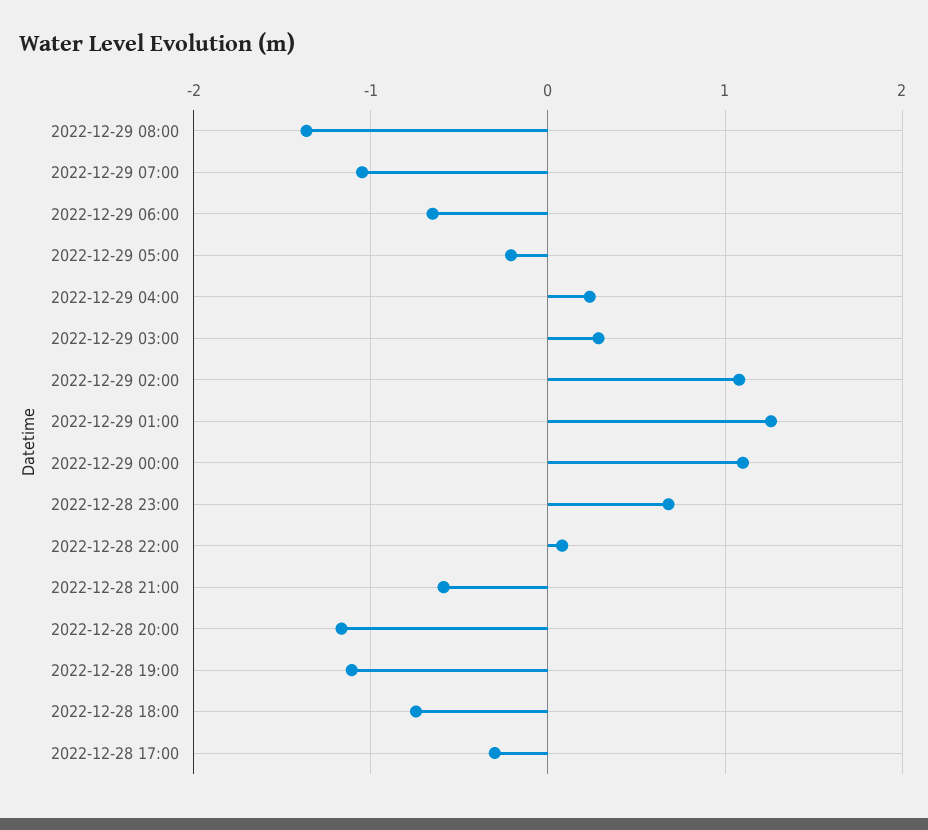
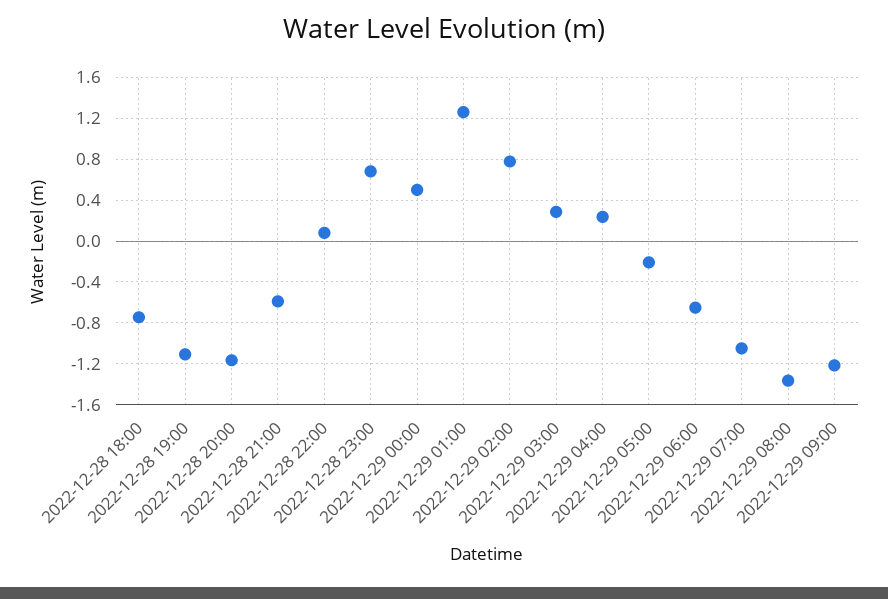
2022-12-29 02:00: 1.1 -> 0.8
2022-12-29 00:00: 1.1 -> 0.5
2022-12-28 17:00: -0.3 -> none
2022-12-29 09:00: none -> -1.2

